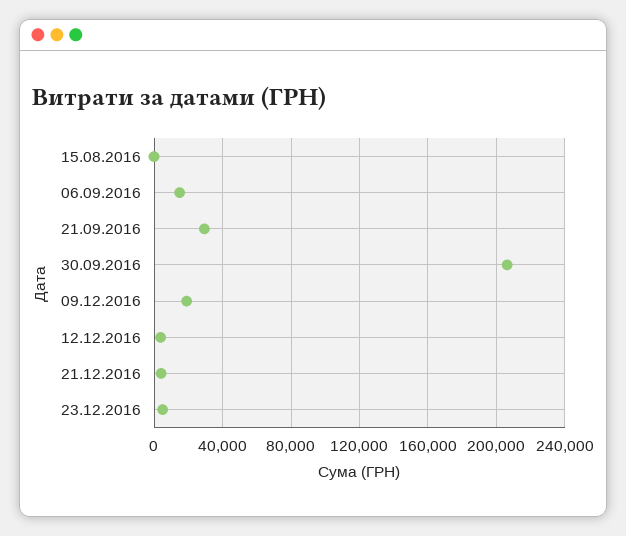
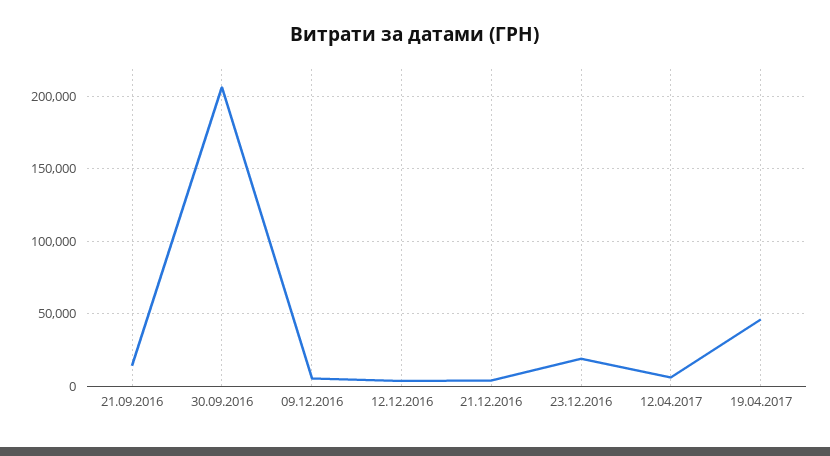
15.08.2016: 0 -> none
06.09.2016: 15000 -> none
21.09.2016: 30000 -> 15000
09.12.2016: 20000 -> 5000
23.12.2016: 5000 -> 20000
12.04.2017: none -> 5000
19.04.2017: none -> 45000

